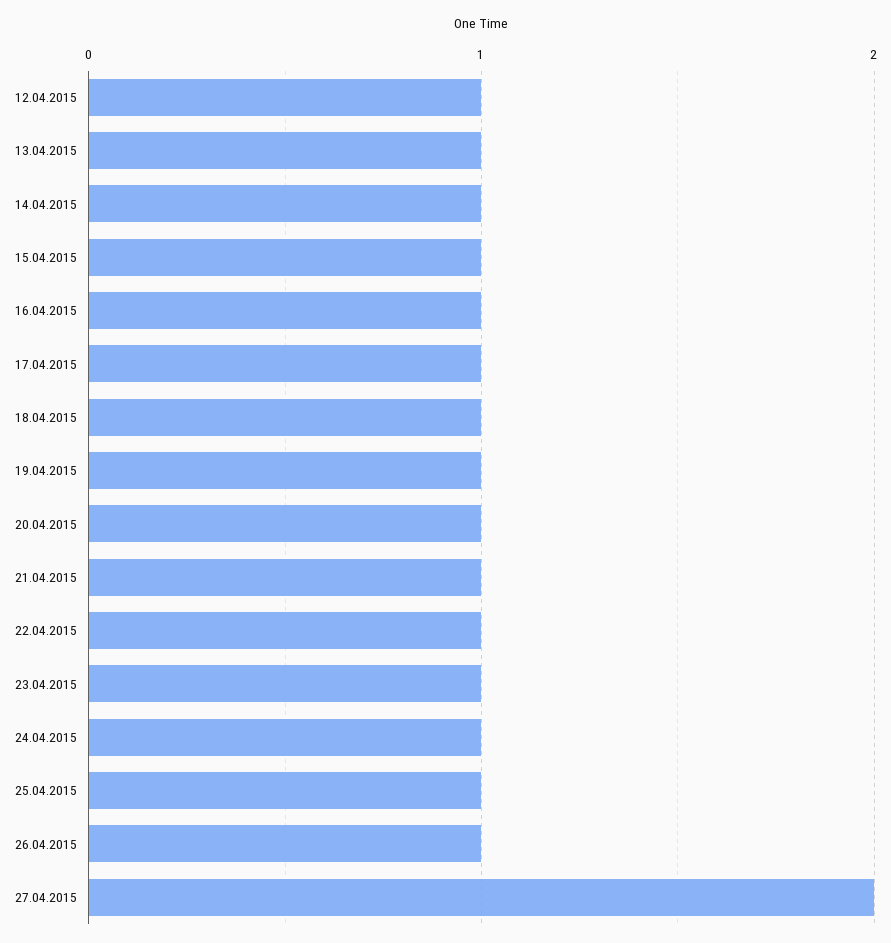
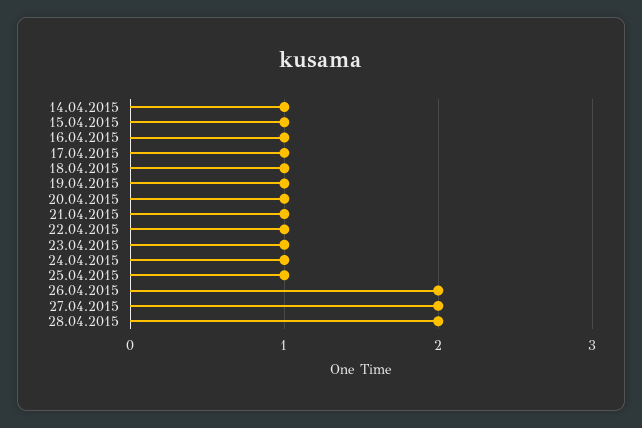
12.04.2015: 1 -> none
13.04.2015: 1 -> none
26.04.2015: 1 -> 2
28.04.2015: none -> 2

